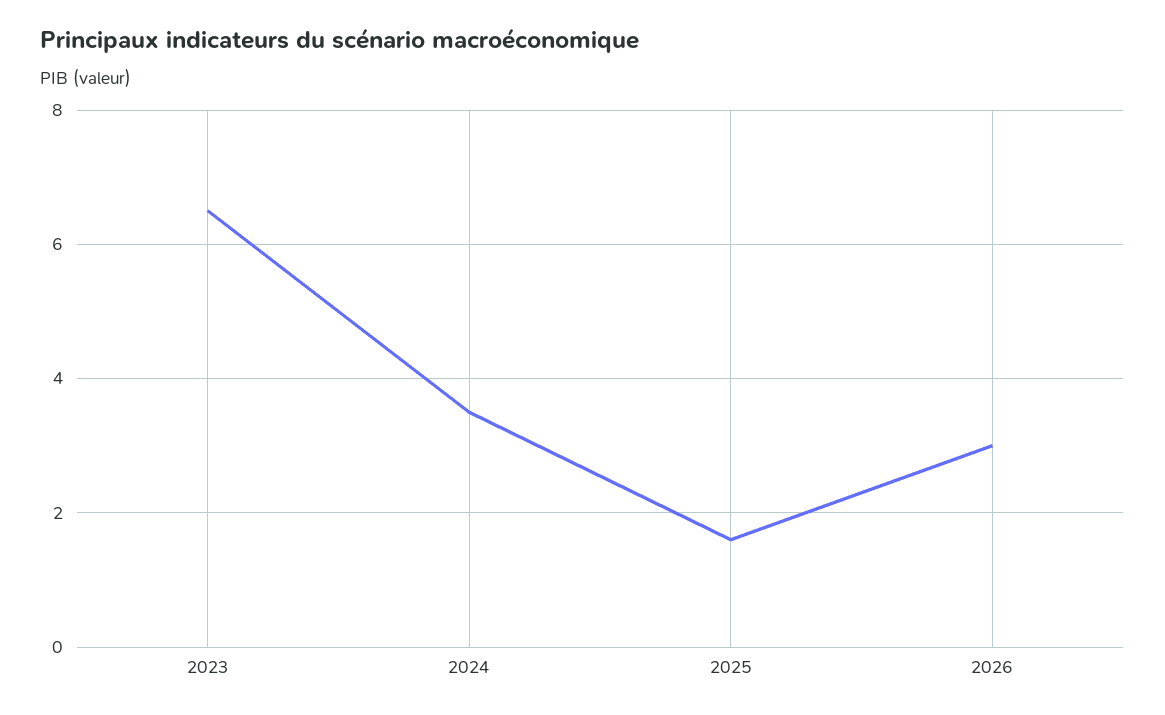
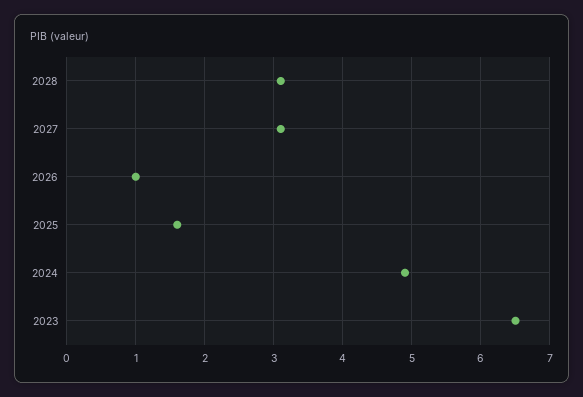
2024: 3.5 -> 4.9
2026: 3 -> 1
2028: none -> 3.1
2027: none -> 3.1

